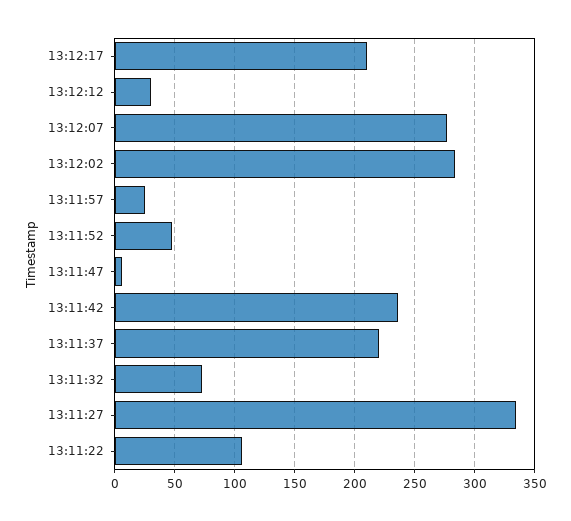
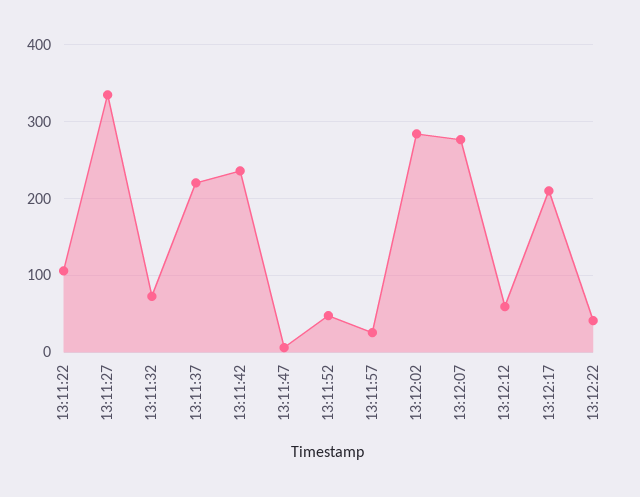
13:12:12: 30 -> 60
13:12:22: none -> 40

